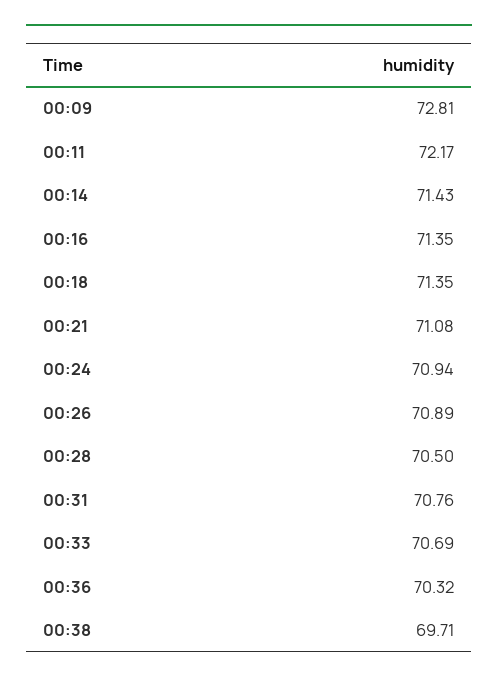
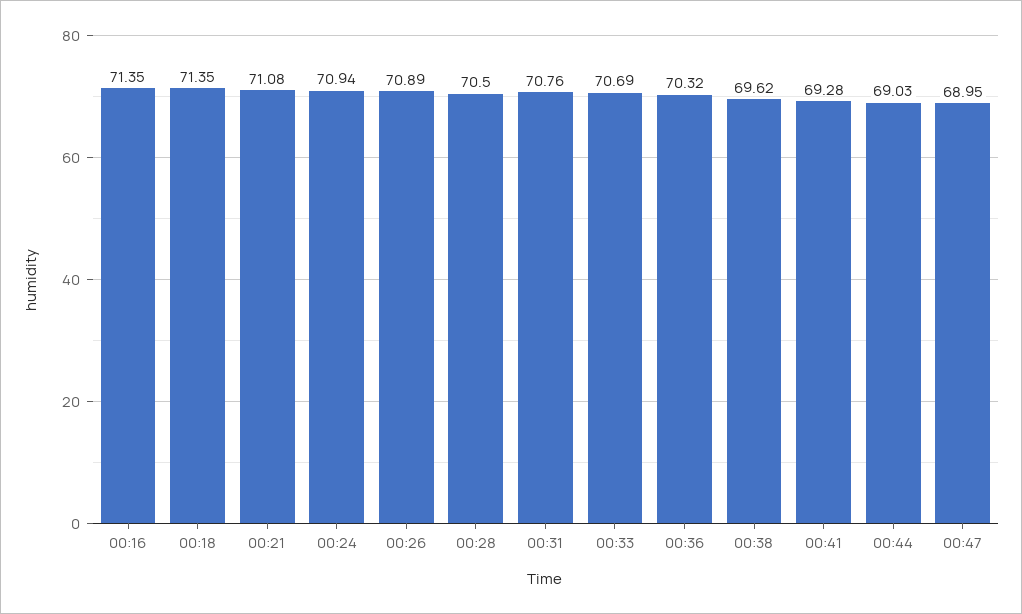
00:09: 72.81 -> none
00:11: 72.17 -> none
00:14: 71.43 -> none
00:38: 69.71 -> 69.62
00:41: none -> 69.28
00:44: none -> 69.03
00:47: none -> 68.95

